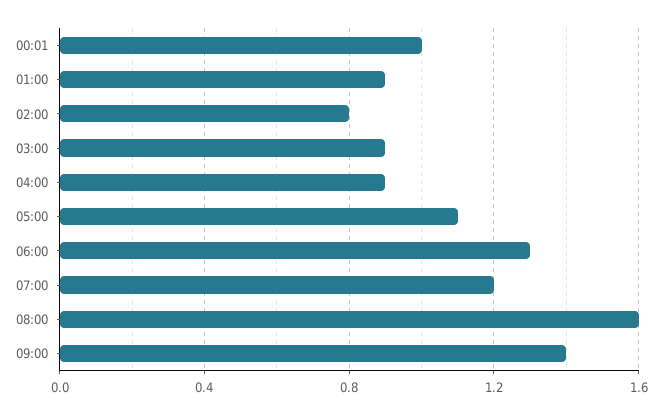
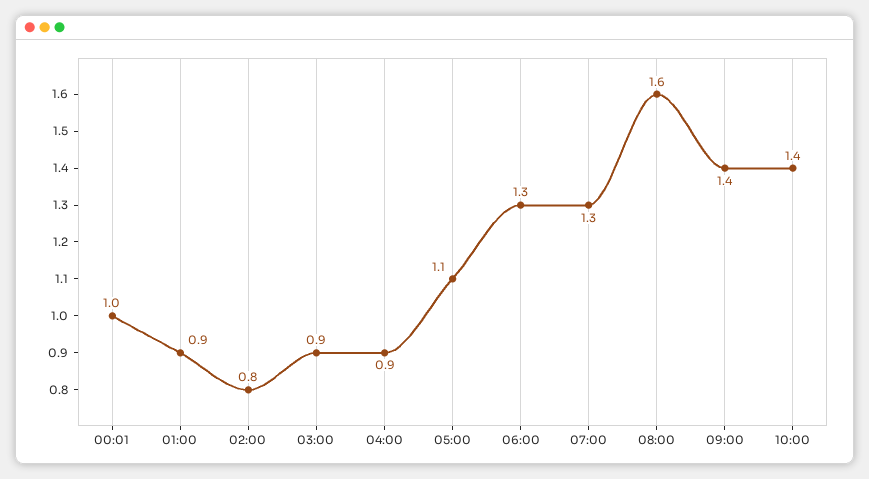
07:00: 1.2 -> 1.3
10:00: none -> 1.4

